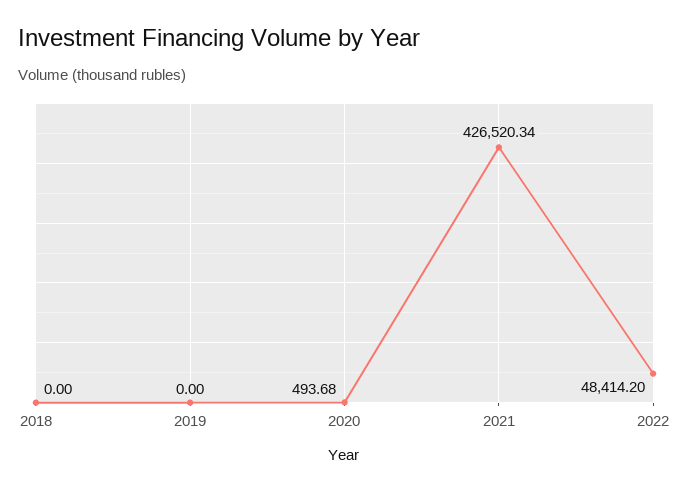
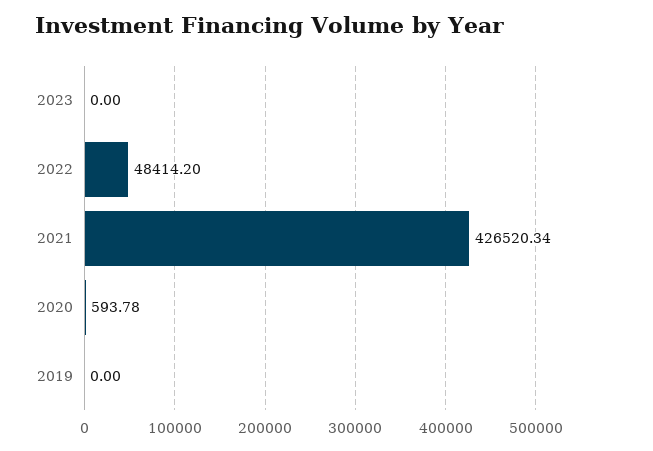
2018: 0 -> none
2020: 493.68 -> 593.78
2023: none -> 0

